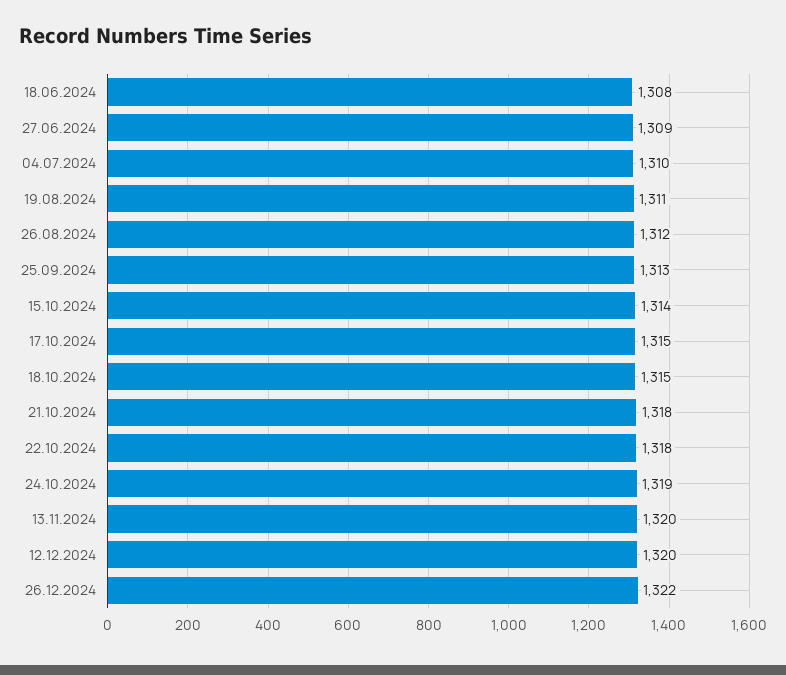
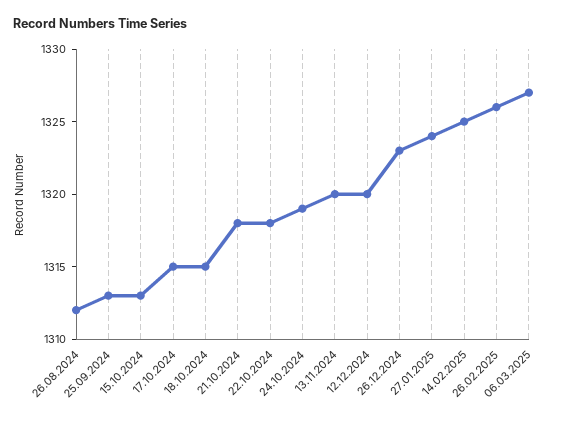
18.06.2024: 1308 -> none
27.06.2024: 1309 -> none
04.07.2024: 1310 -> none
19.08.2024: 1311 -> none
15.10.2024: 1314 -> 1313
26.12.2024: 1322 -> 1323
27.01.2025: none -> 1324
14.02.2025: none -> 1325
26.02.2025: none -> 1326
06.03.2025: none -> 1327

